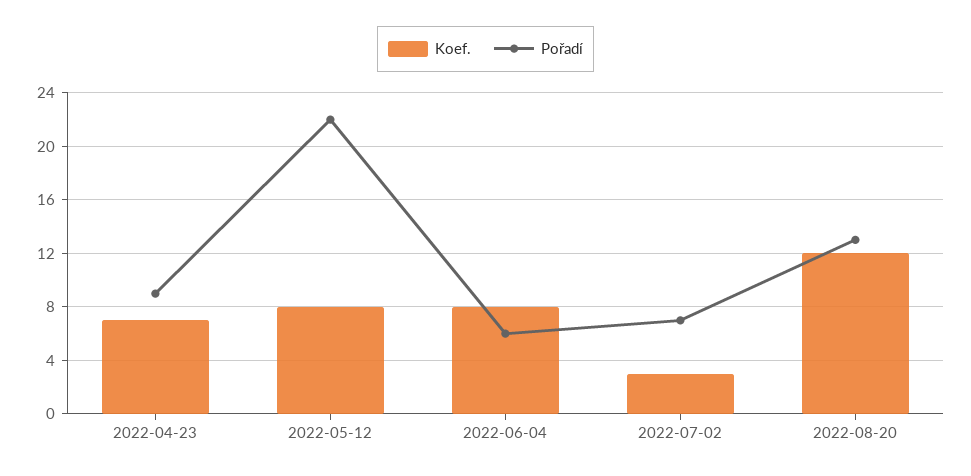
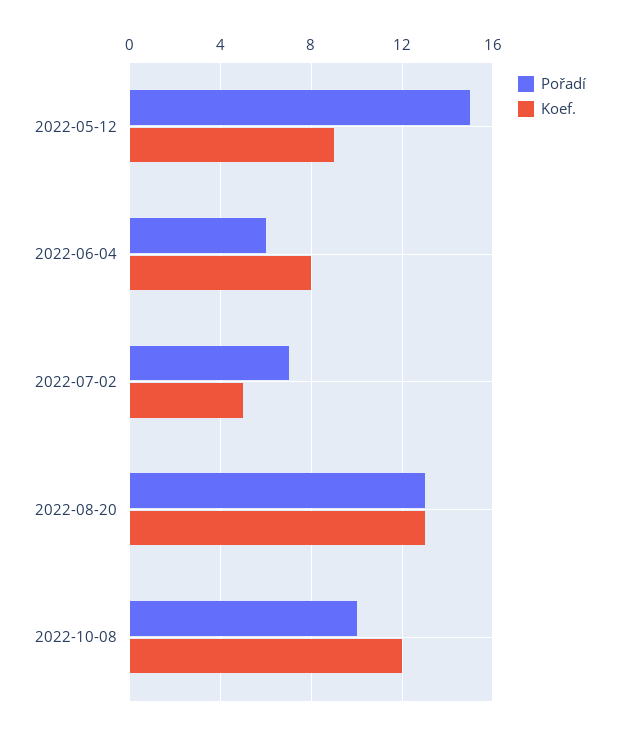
Koef., 2022-04-23: 7 -> none
Pořadí, 2022-04-23: 9 -> none
Koef., 2022-05-12: 8 -> 9
Pořadí, 2022-05-12: 22 -> 15
Koef., 2022-07-02: 3 -> 5
Koef., 2022-08-20: 12 -> 13
Pořadí, 2022-10-08: none -> 10
Koef., 2022-10-08: none -> 12

